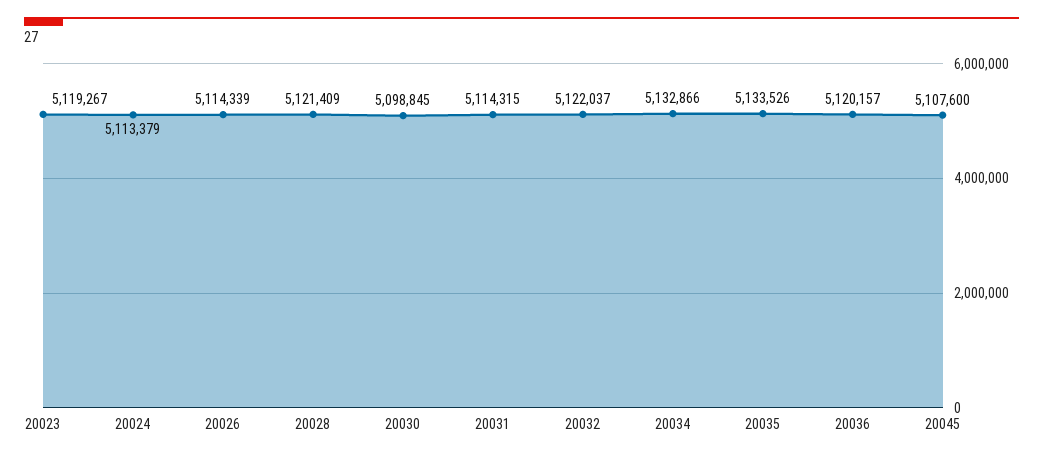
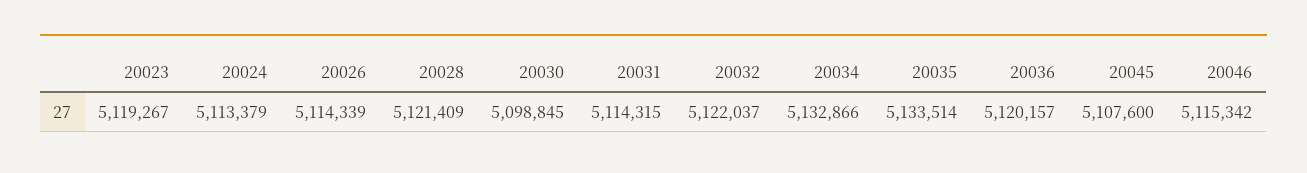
20035: 5133526 -> 5133514
20046: none -> 5115342

